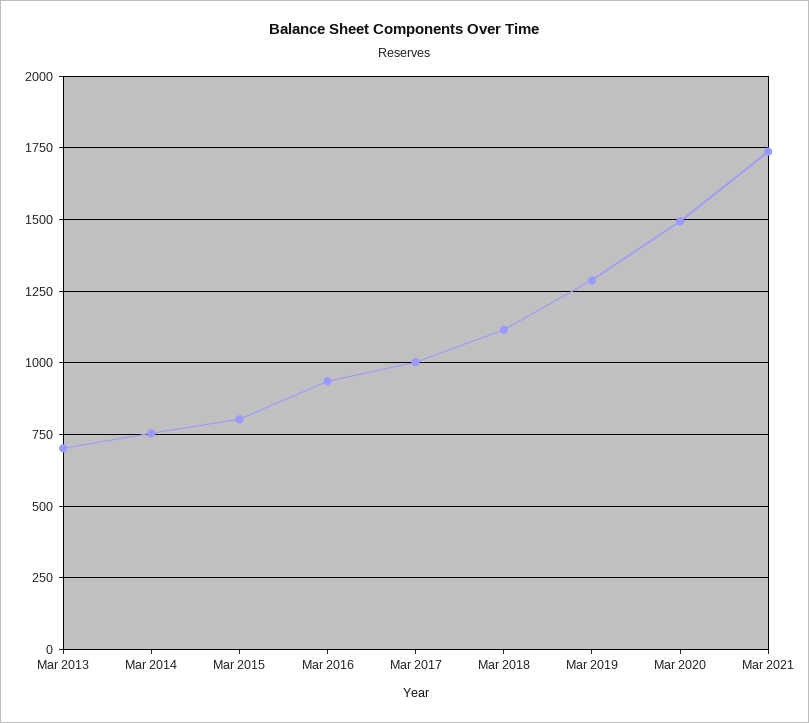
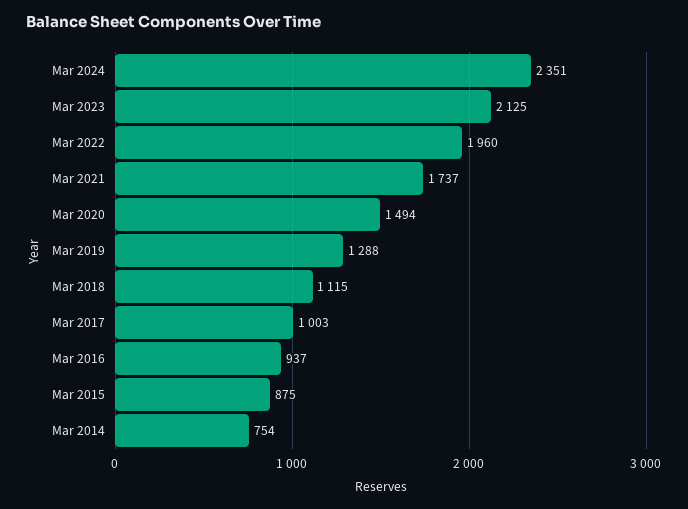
Mar 2013: 700 -> none
Mar 2015: 800 -> 875
Mar 2024: none -> 2351
Mar 2023: none -> 2125
Mar 2022: none -> 1960

